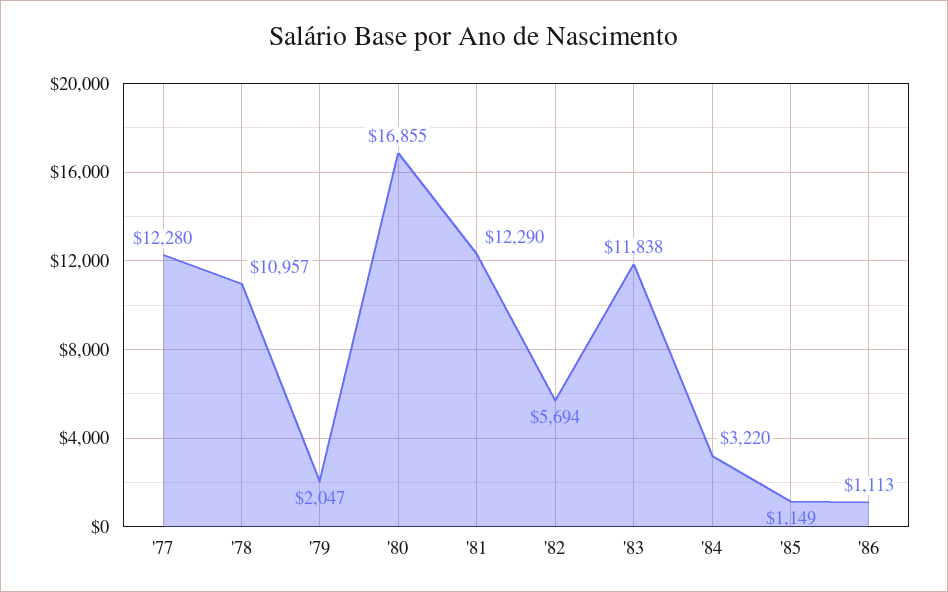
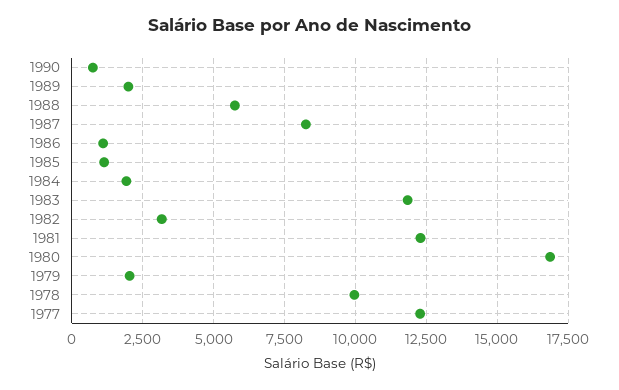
'78: 10957 -> 10000
'82: 5694 -> 3250
'84: 3220 -> 2000
1990: none -> 750
1989: none -> 2000
1988: none -> 5750
1987: none -> 8250

